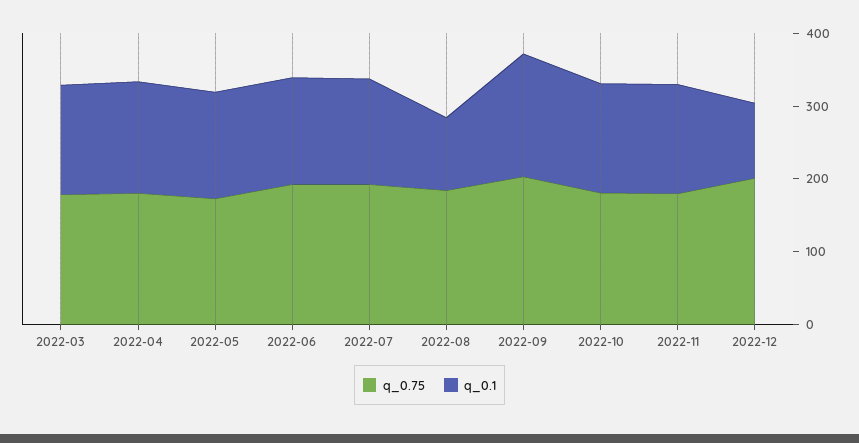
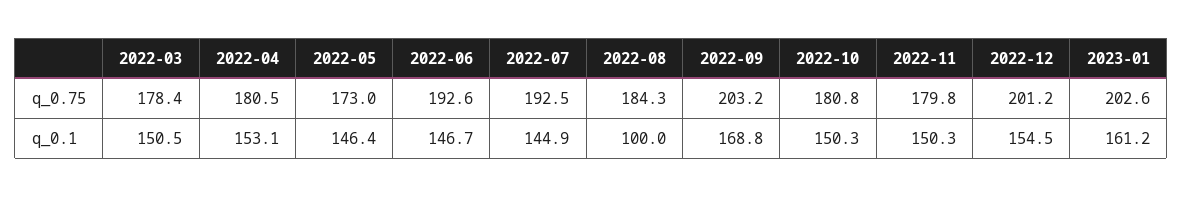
q_0.1, 2022-12: 100 -> 154.5
q_0.75, 2023-01: none -> 202.6
q_0.1, 2023-01: none -> 161.2

